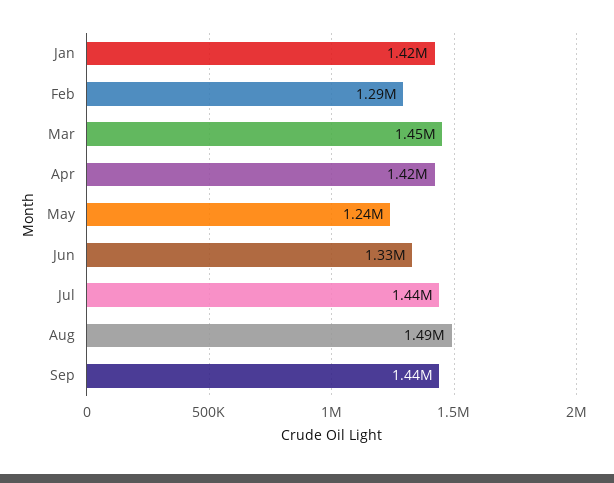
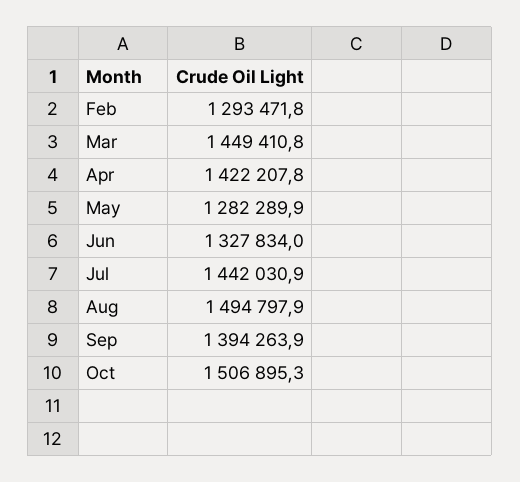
Jan: 1420000 -> none
May: 1240000 -> 1282289.9
Sep: 1440000 -> 1394263.9
Oct: none -> 1506895.3

